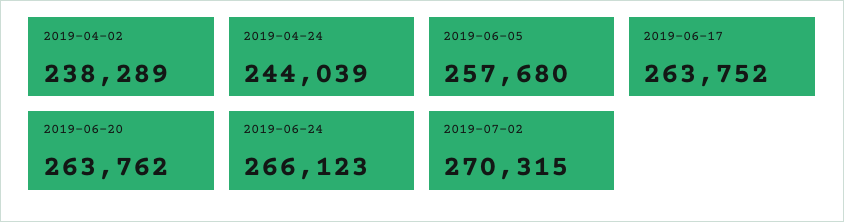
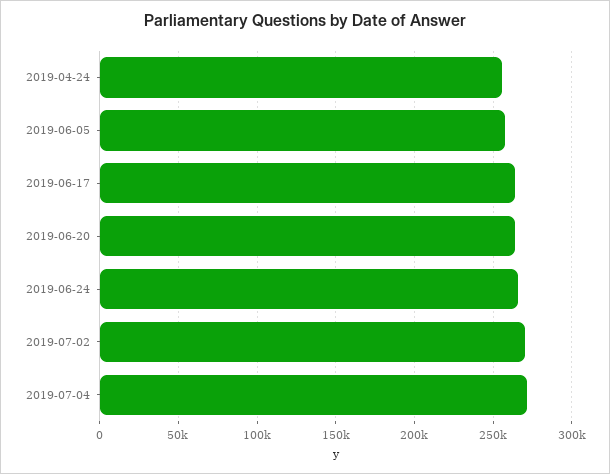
2019-04-02: 238289 -> none
2019-04-24: 244039 -> 255000
2019-07-04: none -> 270000

